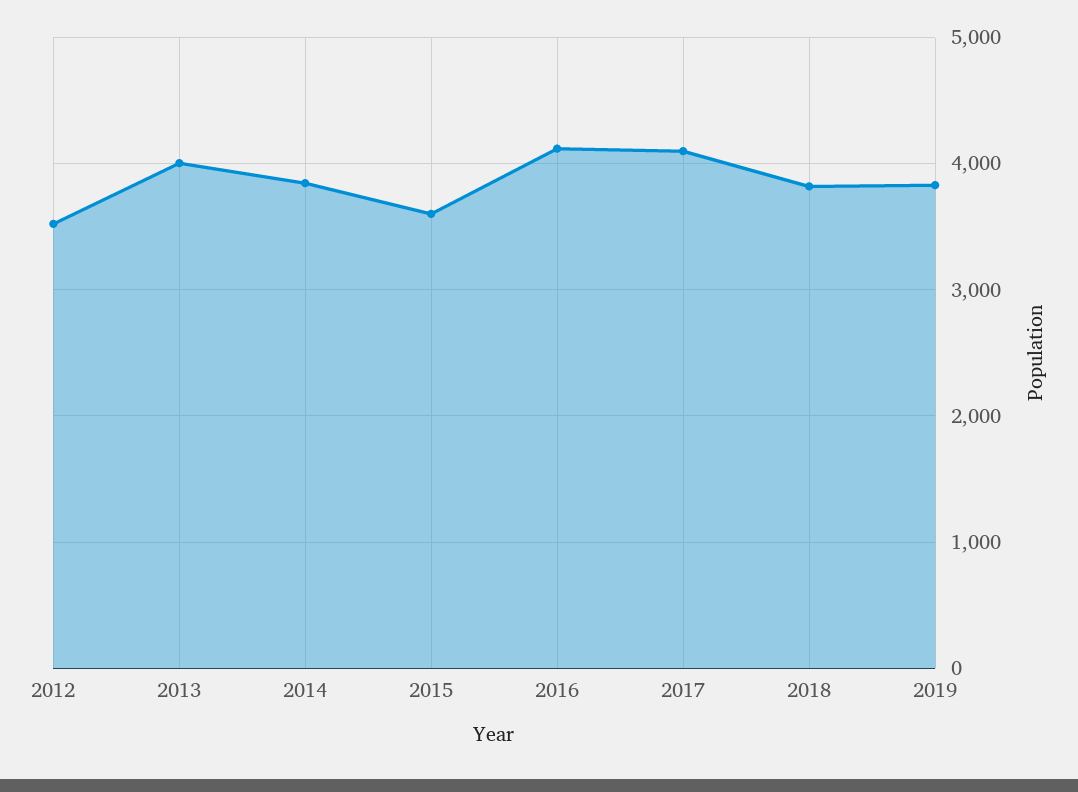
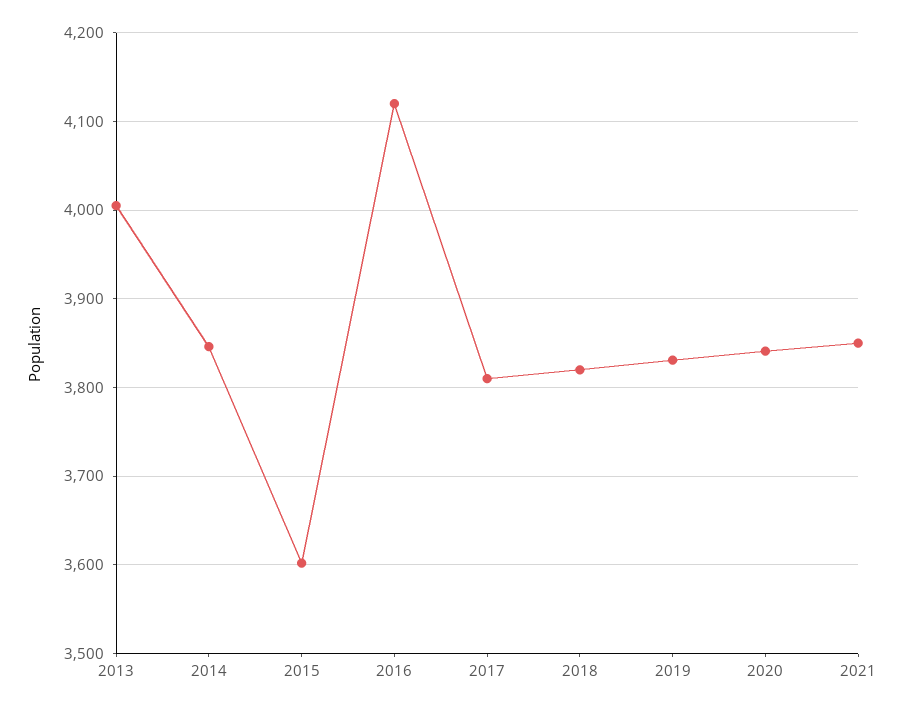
2012: 3500 -> none
2017: 4100 -> 3810
2020: none -> 3840
2021: none -> 3850

